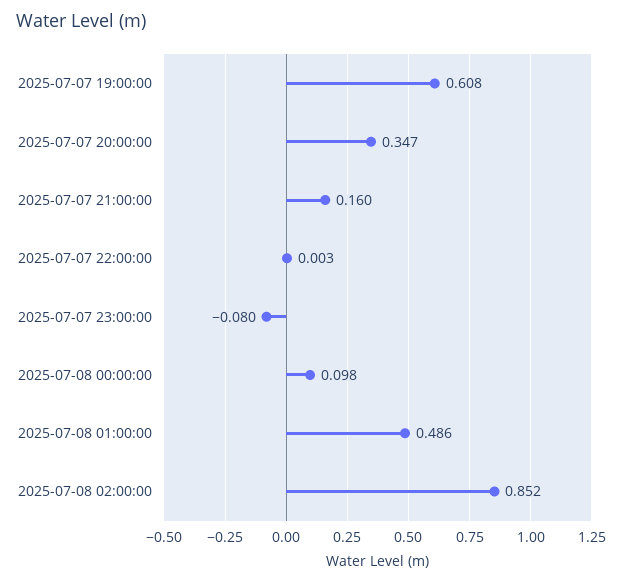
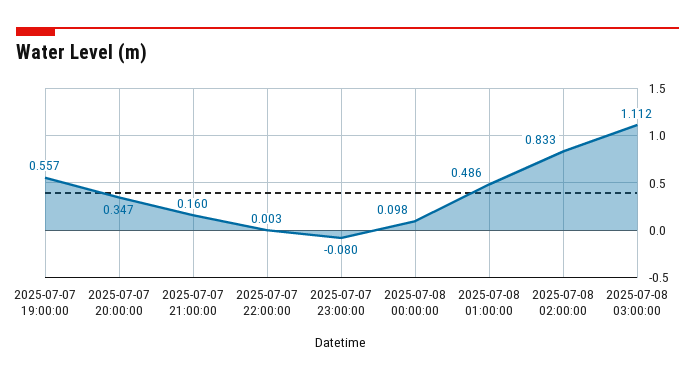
2025-07-07 19:00:00: 0.608 -> 0.557
2025-07-08 02:00:00: 0.852 -> 0.833
2025-07-08 03:00:00: none -> 1.112

